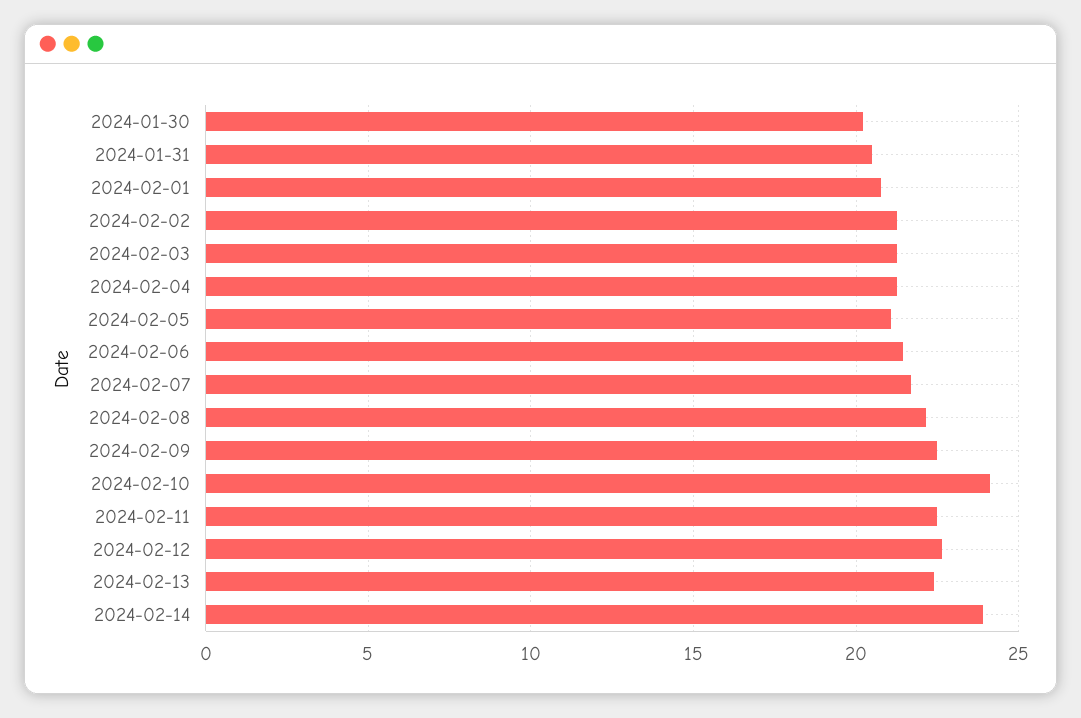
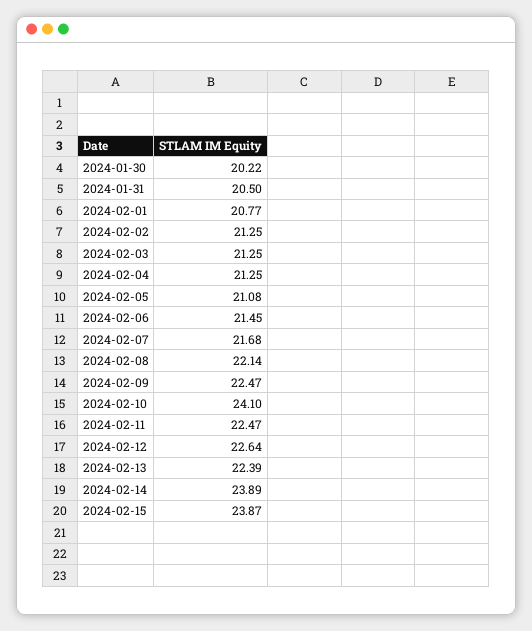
2024-02-15: none -> 23.87

